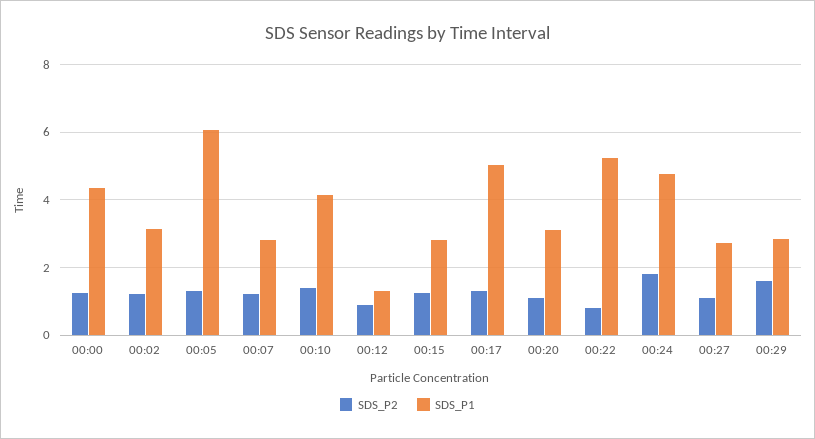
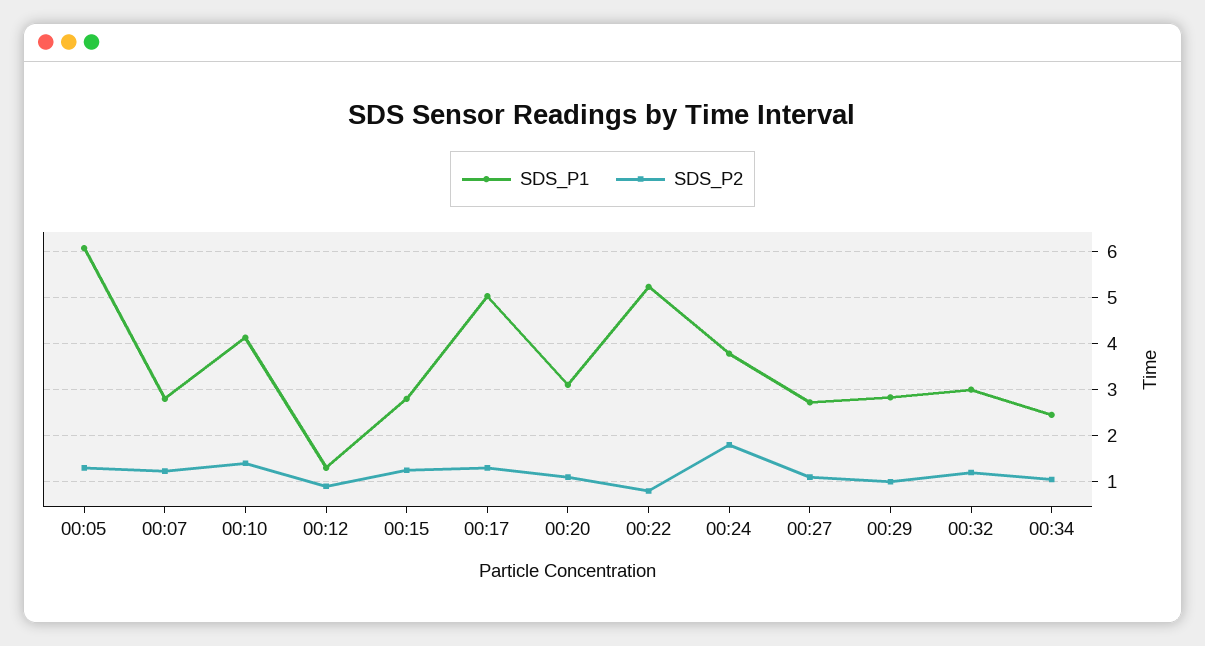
SDS_P2, 00:00: 1.2 -> none
SDS_P1, 00:00: 4.4 -> none
SDS_P2, 00:02: 1.2 -> none
SDS_P1, 00:02: 3.2 -> none
SDS_P1, 00:24: 4.8 -> 3.8
SDS_P2, 00:29: 1.6 -> 1
SDS_P1, 00:32: none -> 3
SDS_P2, 00:32: none -> 1.2
SDS_P1, 00:34: none -> 2.4
SDS_P2, 00:34: none -> 1

